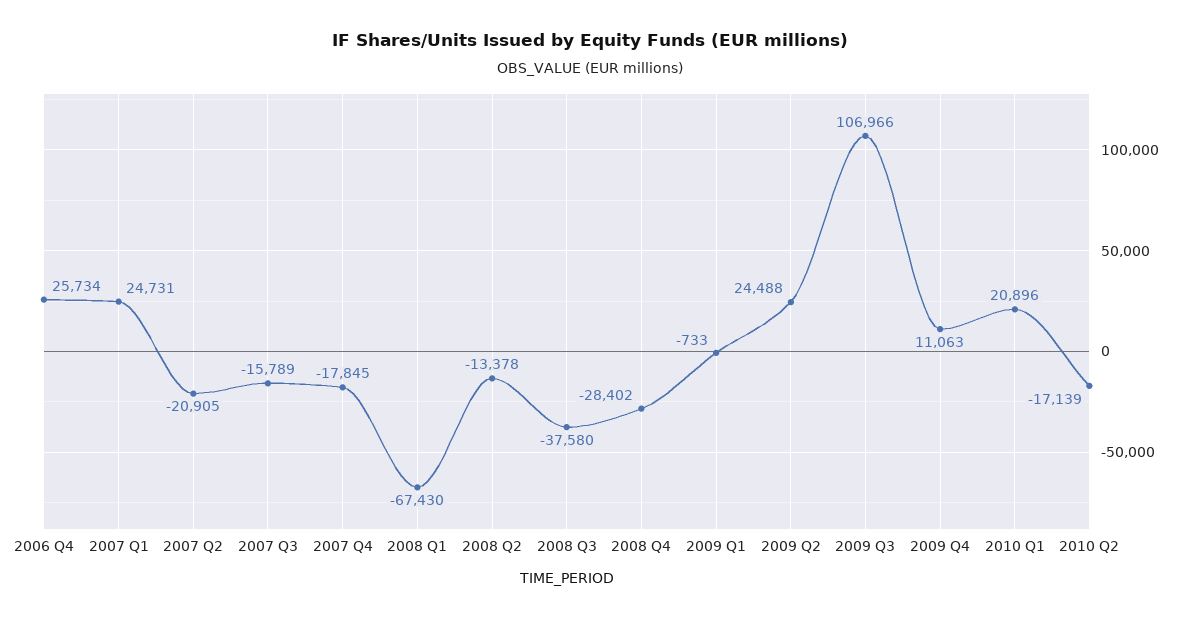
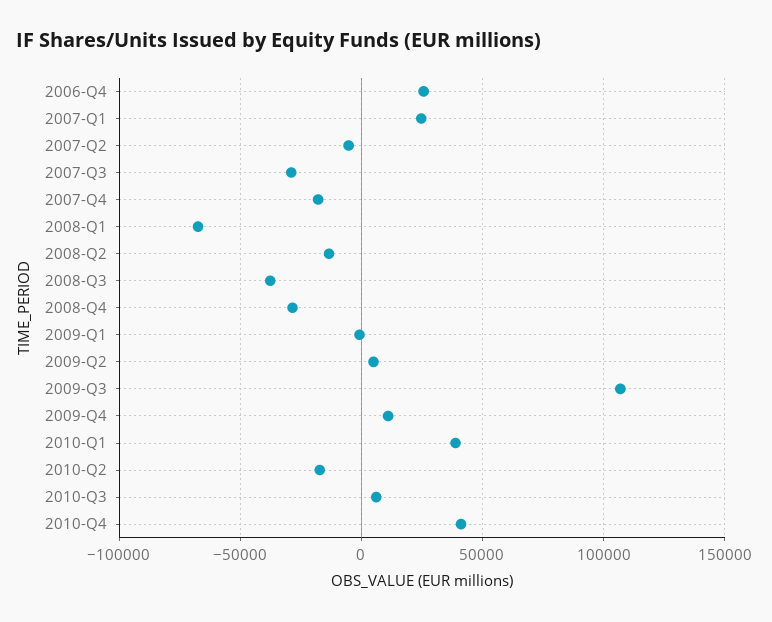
2007 Q2: -20905 -> -5000
2007 Q3: -15789 -> -30000
2009 Q2: 24488 -> 5000
2010 Q1: 20896 -> 40000
2010-Q3: none -> 5000
2010-Q4: none -> 40000

